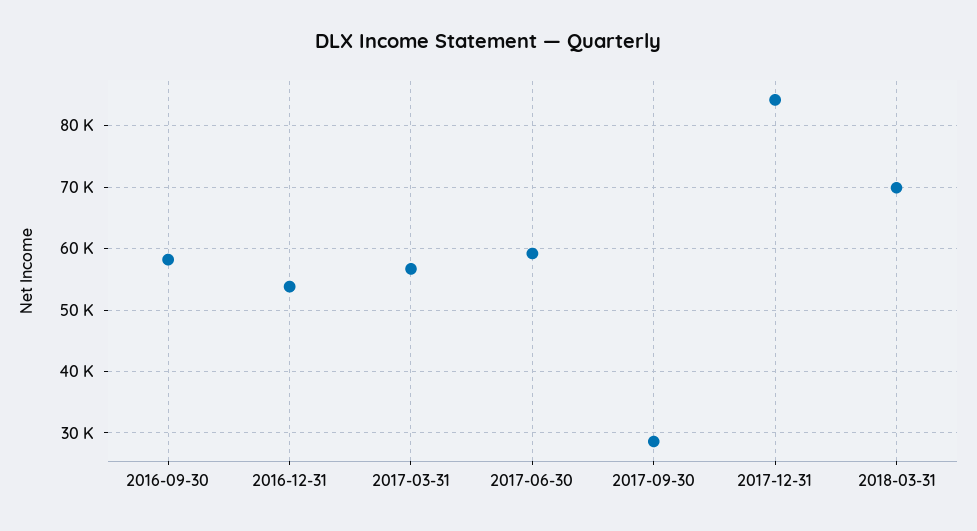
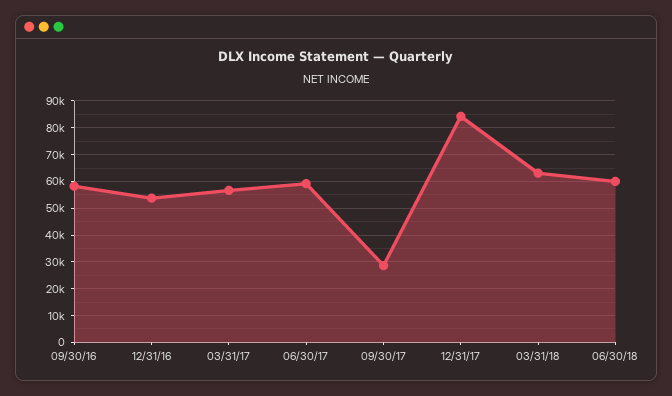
2018-03-31: 70000 -> 62500
06/30/18: none -> 60000

